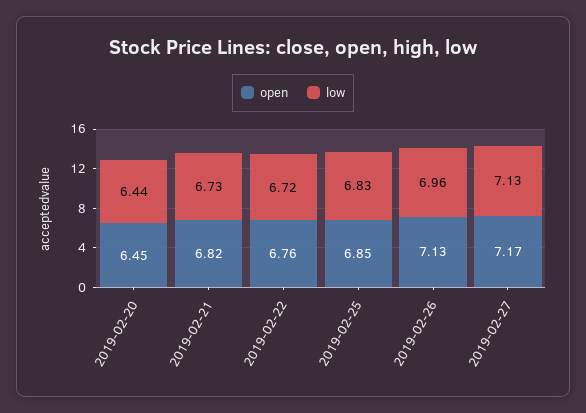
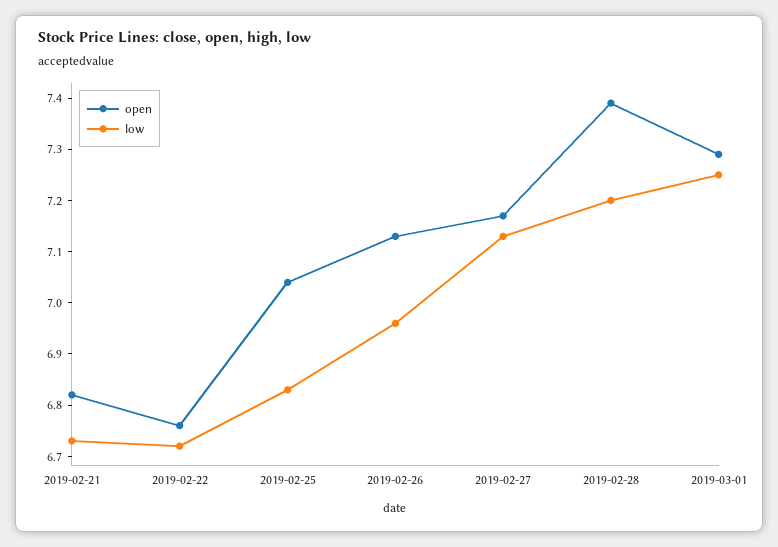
open, 2019-02-20: 6.45 -> none
low, 2019-02-20: 6.44 -> none
open, 2019-02-25: 6.85 -> 7.05
open, 2019-02-28: none -> 7.4
low, 2019-02-28: none -> 7.2
open, 2019-03-01: none -> 7.3
low, 2019-03-01: none -> 7.25

